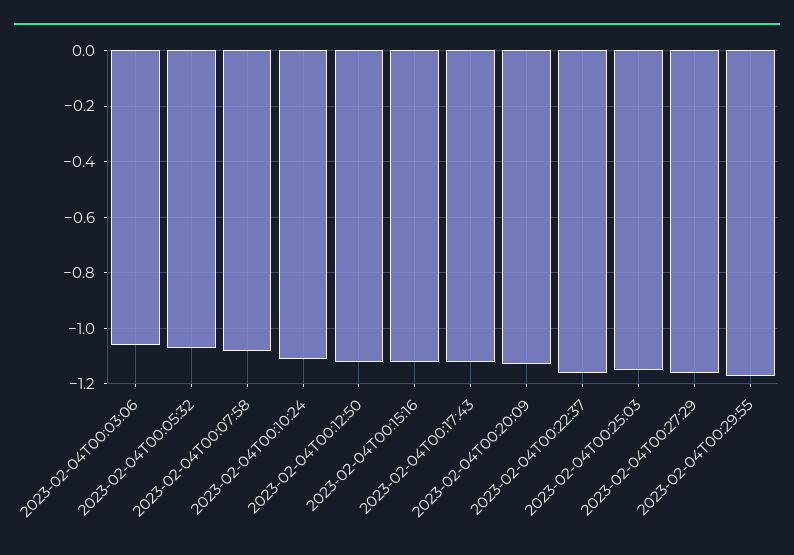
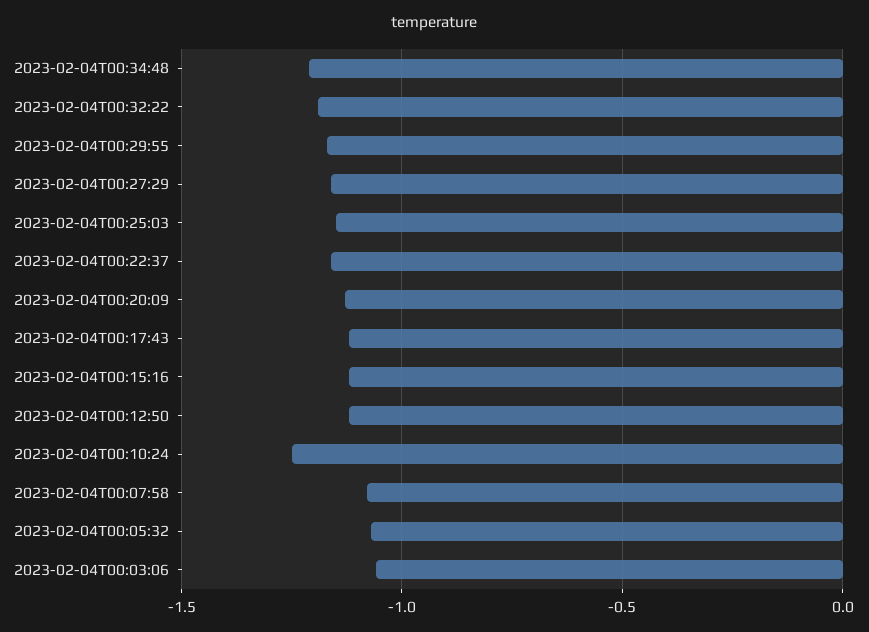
2023-02-04T00:10:24: -1.1 -> -1.25
2023-02-04T00:34:48: none -> -1.2
2023-02-04T00:32:22: none -> -1.2

